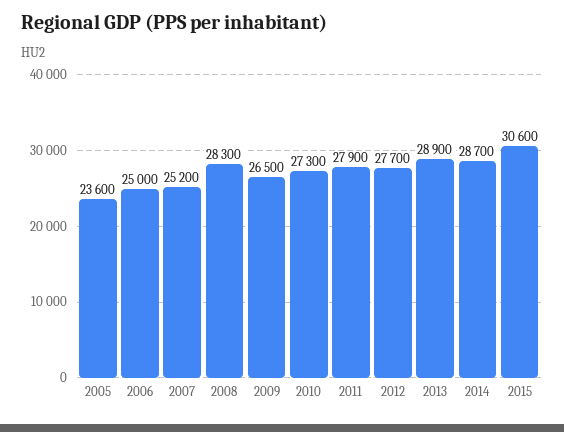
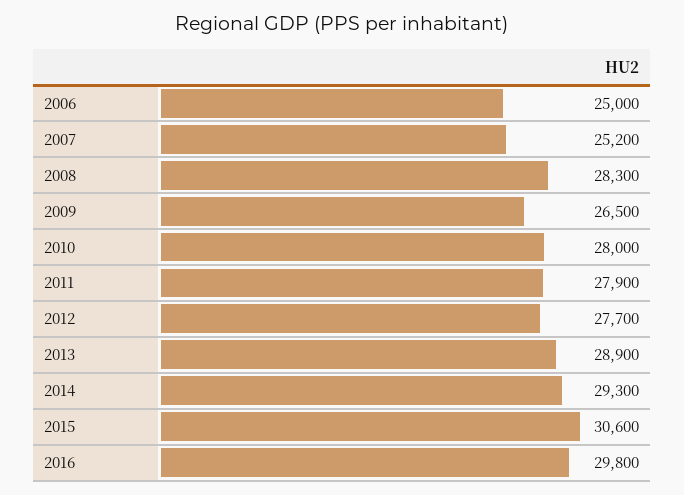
2005: 23600 -> none
2010: 27300 -> 28000
2014: 28700 -> 29300
2016: none -> 29800

